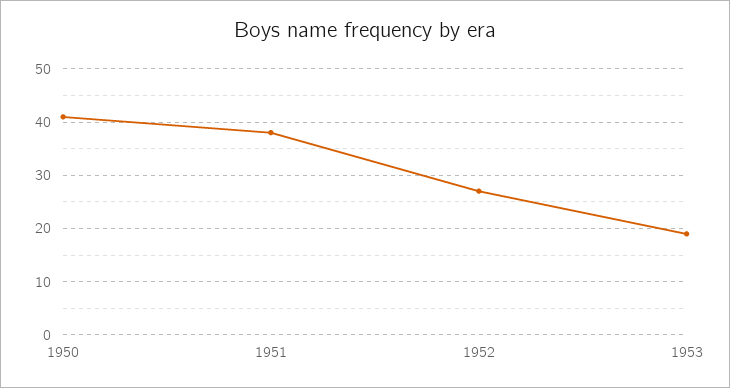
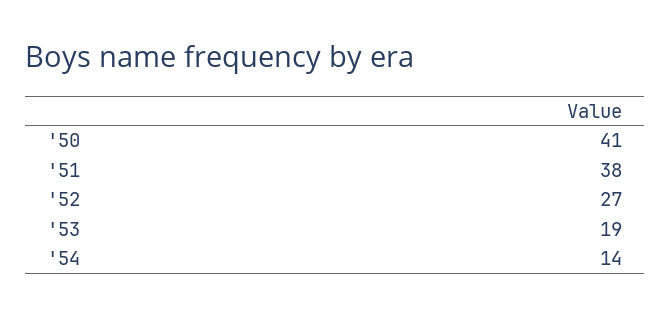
'54: none -> 14

